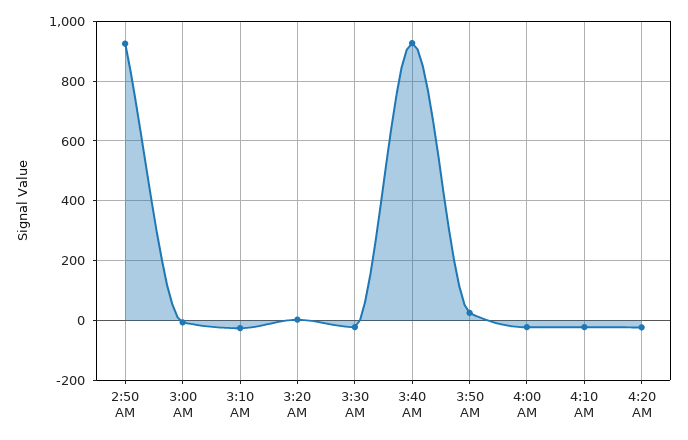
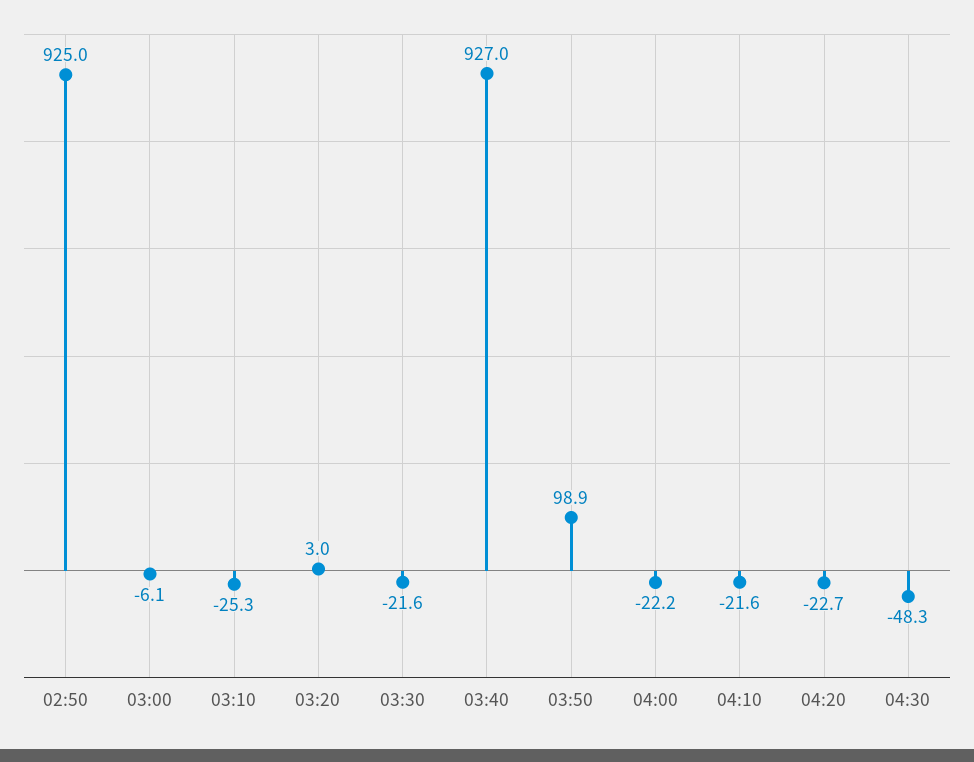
3:50 AM: 25 -> 98.9
04:30: none -> -48.3

